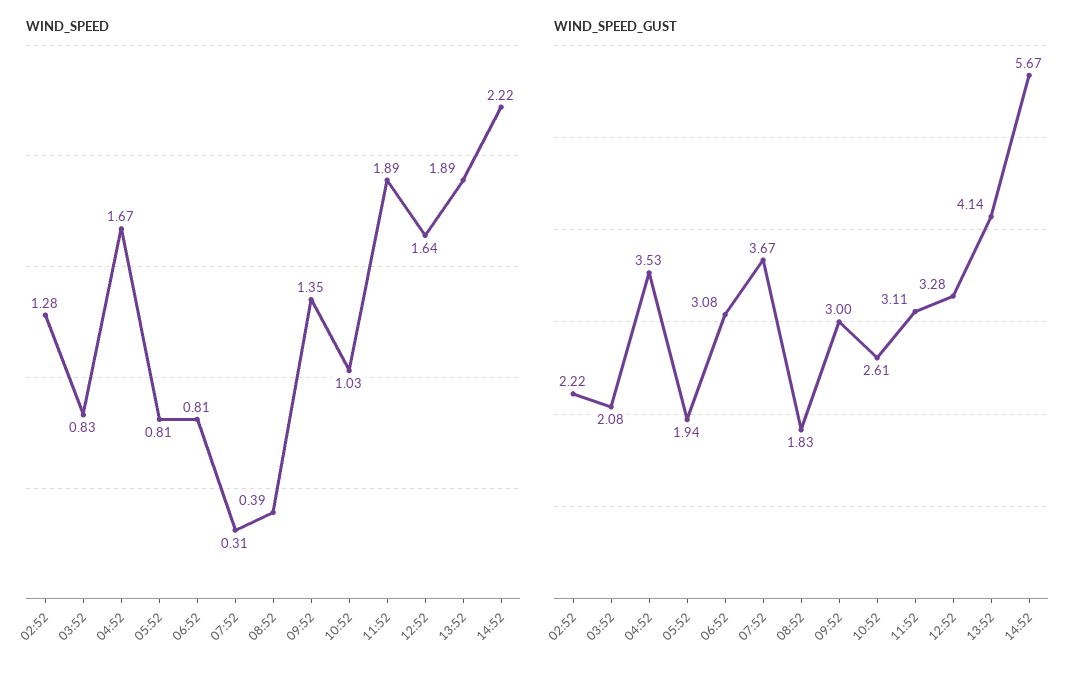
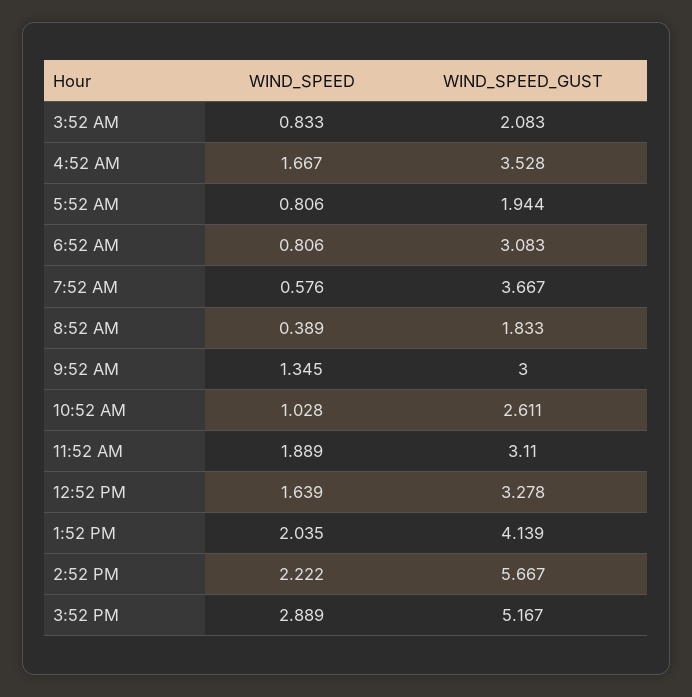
WIND_SPEED, 02:52: 1.28 -> none
WIND_SPEED, 07:52: 0.31 -> 0.576
WIND_SPEED, 13:52: 1.89 -> 2.035
WIND_SPEED_GUST, 02:52: 2.22 -> none
WIND_SPEED, 3:52 PM: none -> 2.889
WIND_SPEED_GUST, 3:52 PM: none -> 5.167

